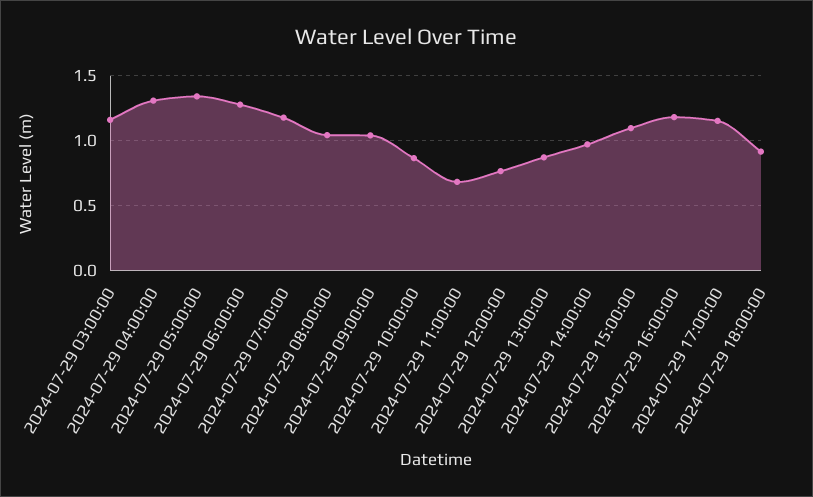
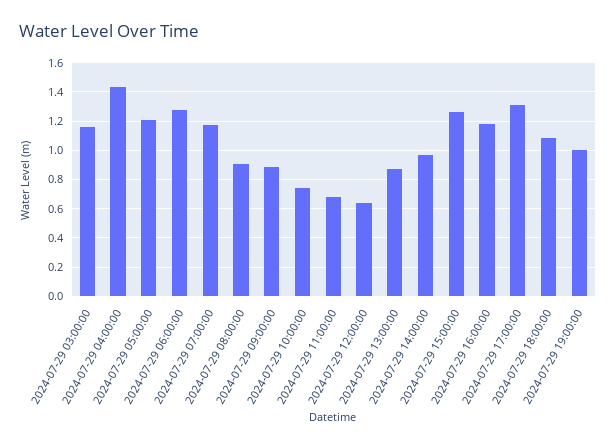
2024-07-29 04:00:00: 1.3 -> 1.45
2024-07-29 05:00:00: 1.35 -> 1.2
2024-07-29 08:00:00: 1.05 -> 0.9
2024-07-29 09:00:00: 1.05 -> 0.9
2024-07-29 10:00:00: 0.85 -> 0.75
2024-07-29 12:00:00: 0.75 -> 0.65
2024-07-29 15:00:00: 1.1 -> 1.25
2024-07-29 17:00:00: 1.15 -> 1.3
2024-07-29 18:00:00: 0.9 -> 1.1
2024-07-29 19:00:00: none -> 1

